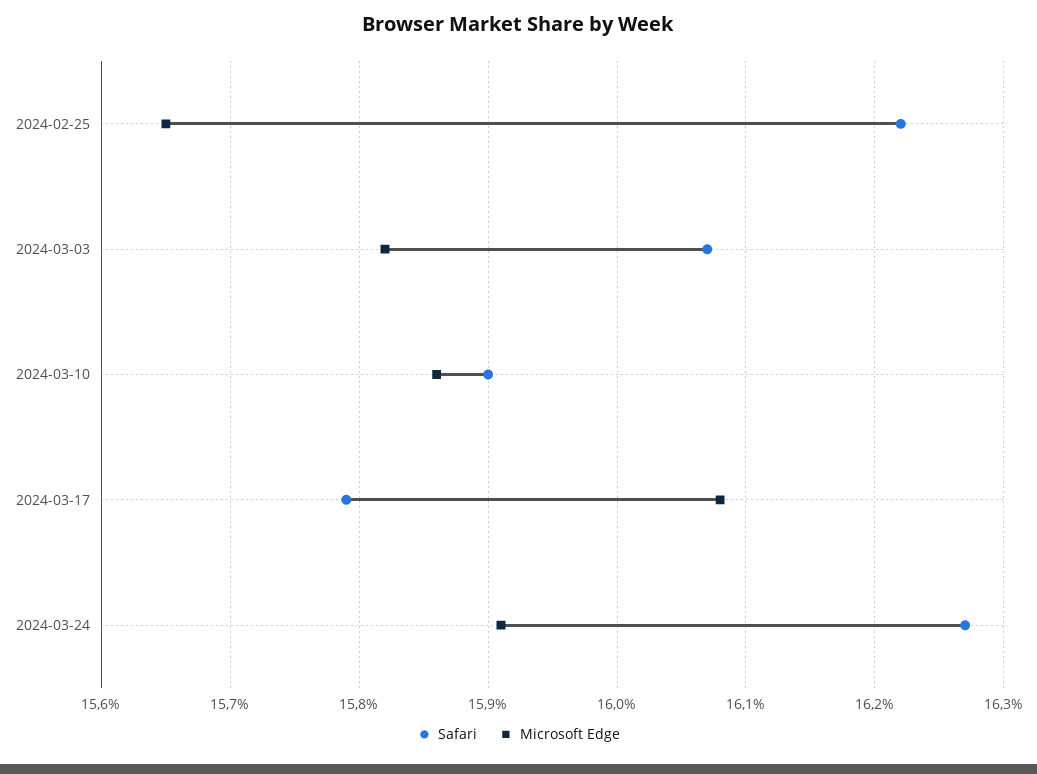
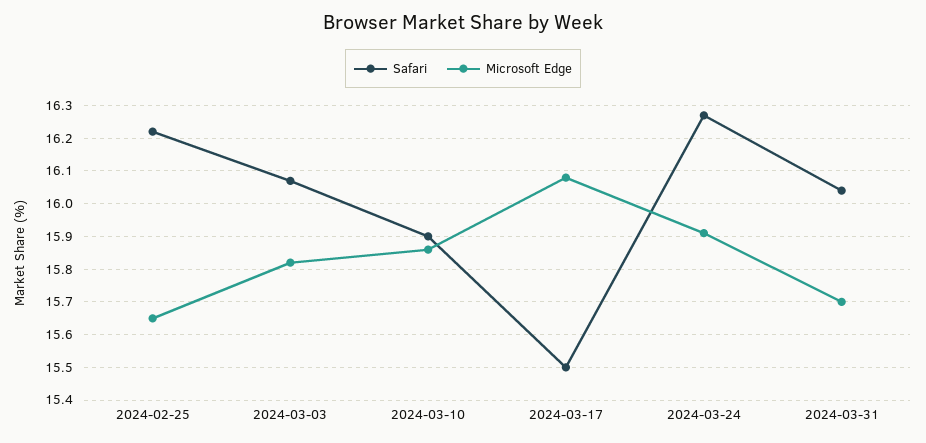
Safari, 2024-03-17: 15.79 -> 15.5
Safari, 2024-03-31: none -> 16.05
Microsoft Edge, 2024-03-31: none -> 15.7

